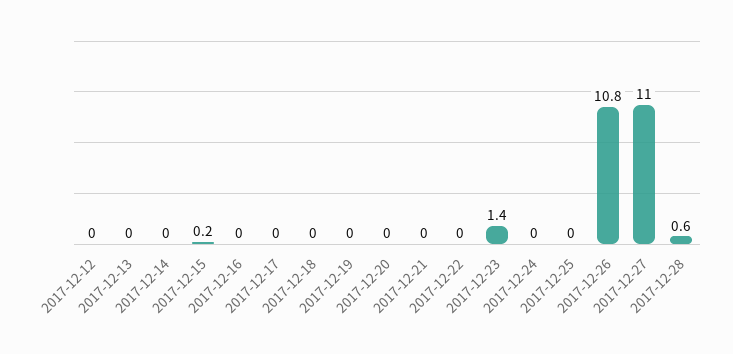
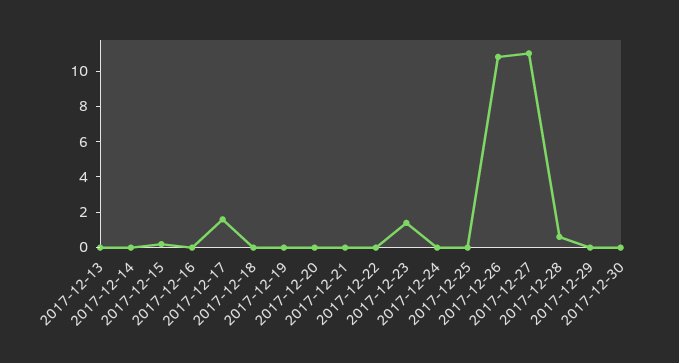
2017-12-12: 0 -> none
2017-12-17: 0 -> 1.5
2017-12-29: none -> 0
2017-12-30: none -> 0

